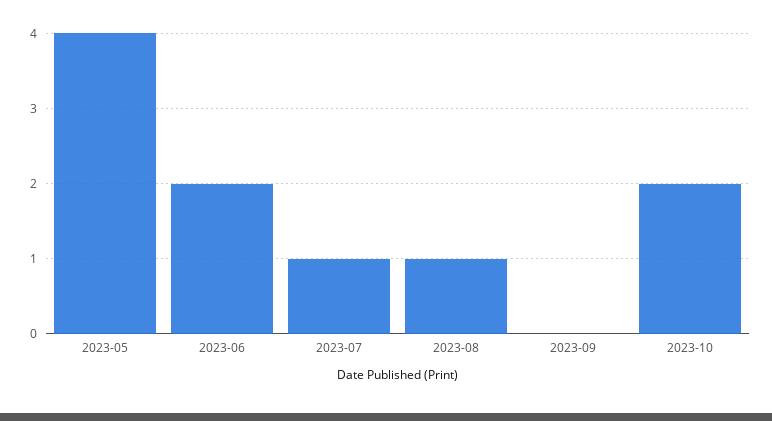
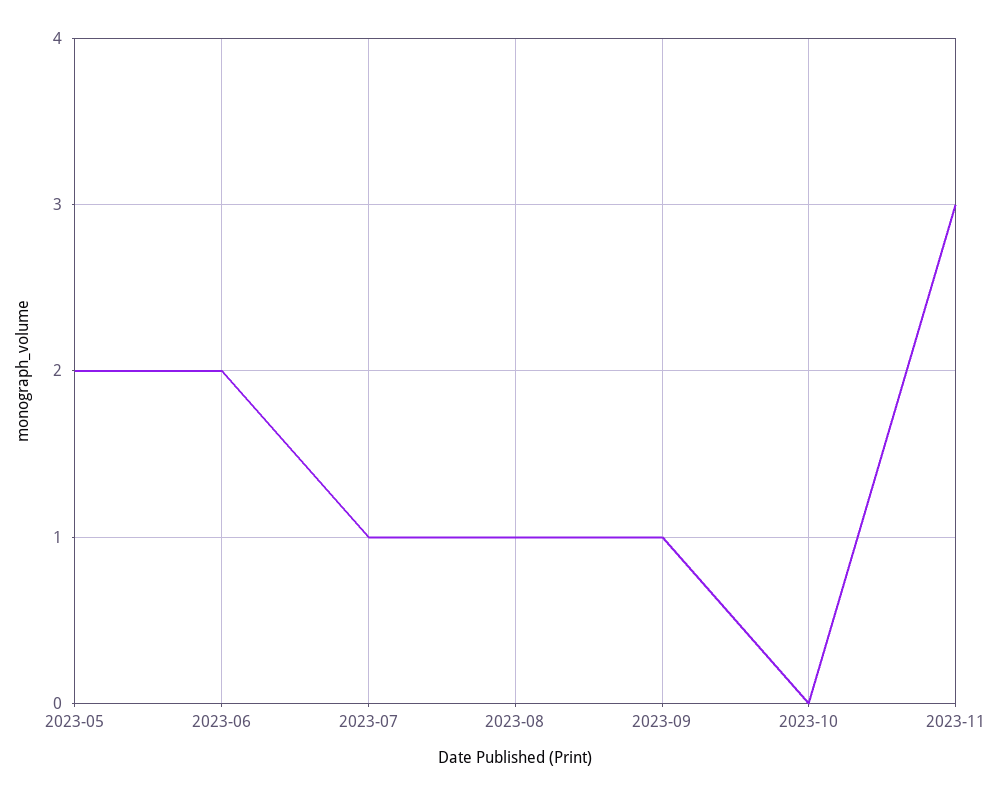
2023-05: 4 -> 2
2023-09: 0 -> 1
2023-10: 2 -> 0
2023-11: none -> 3

